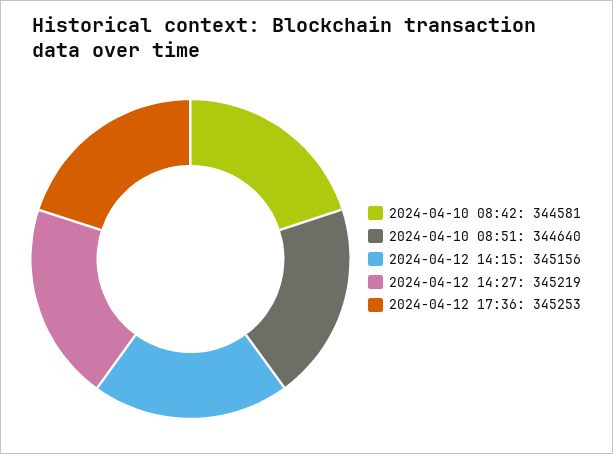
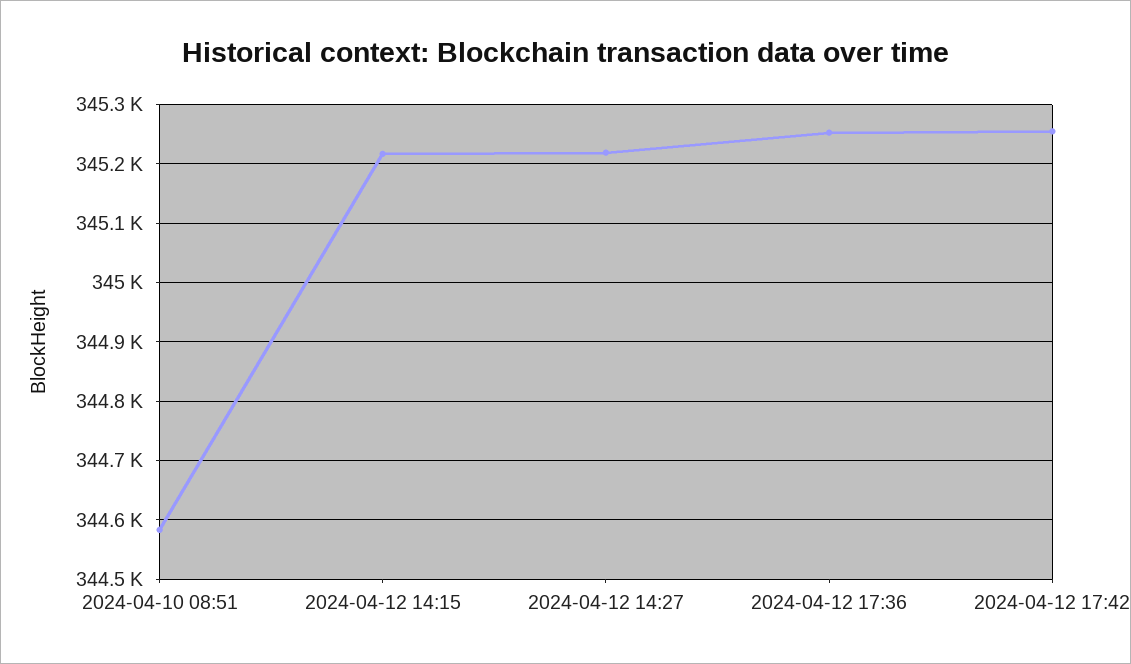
2024-04-10 08:42: 344581 -> none
2024-04-10 08:51: 344640 -> 344580
2024-04-12 14:15: 345156 -> 345220
2024-04-12 17:42: none -> 345260

